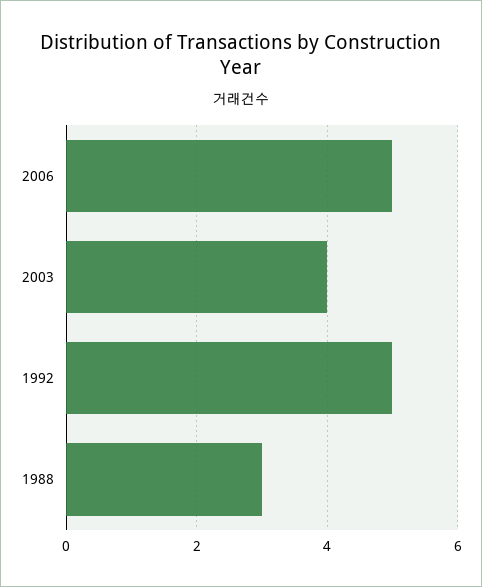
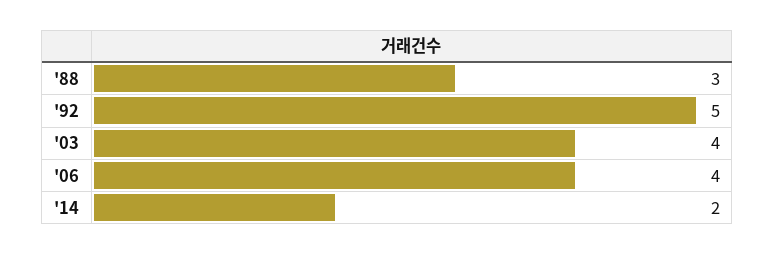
2006: 5 -> 4
'14: none -> 2

